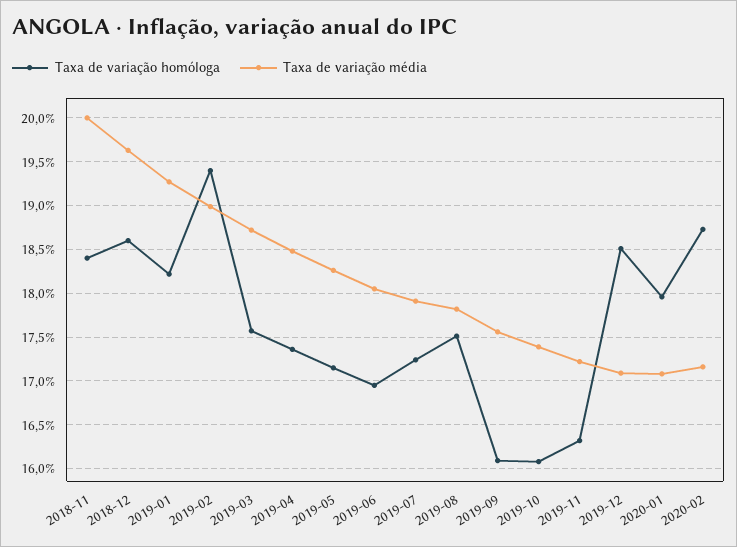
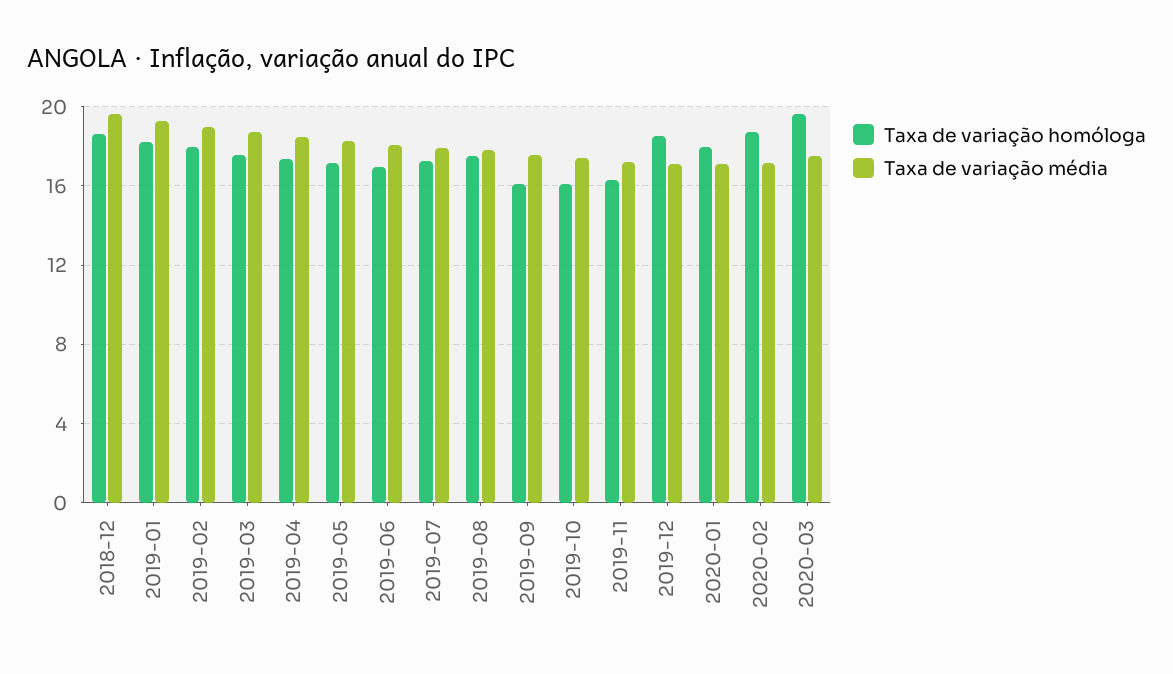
Taxa de variação homóloga, 2018-11: 18.4 -> none
Taxa de variação média, 2018-11: 20 -> none
Taxa de variação homóloga, 2019-02: 19.4 -> 18
Taxa de variação homóloga, 2020-03: none -> 19.5
Taxa de variação média, 2020-03: none -> 17.5

